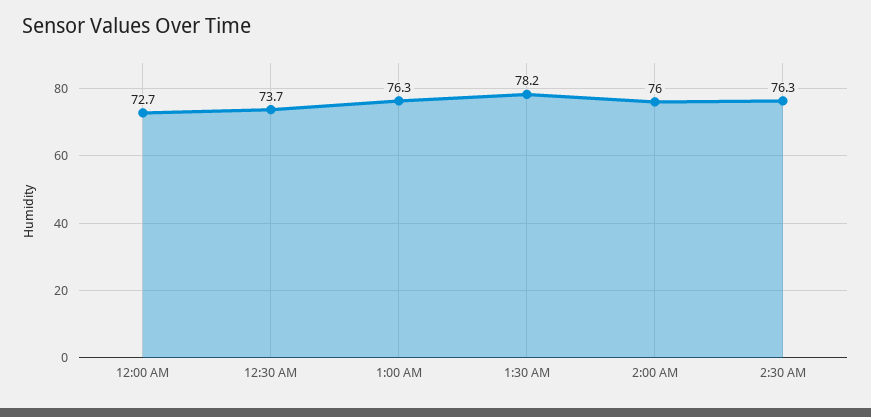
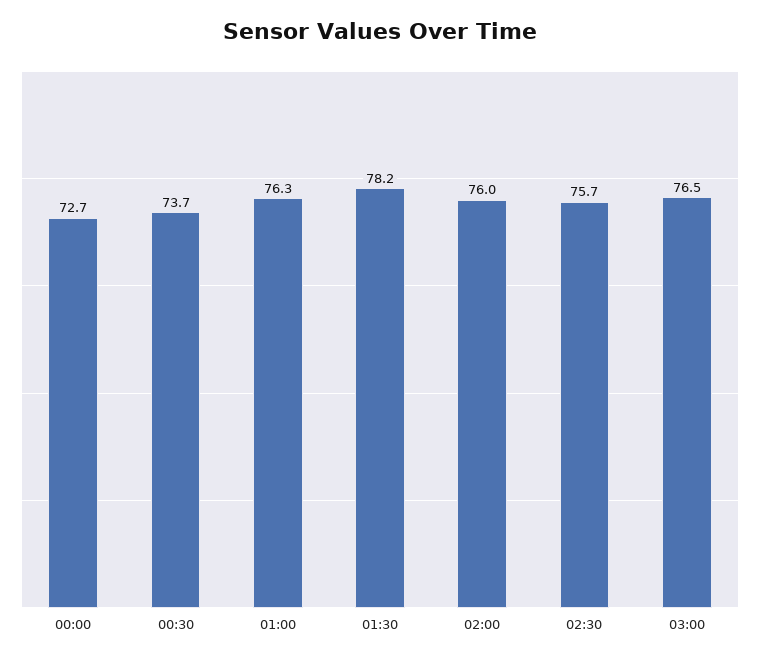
2:30 AM: 76.3 -> 75.7
03:00: none -> 76.5

